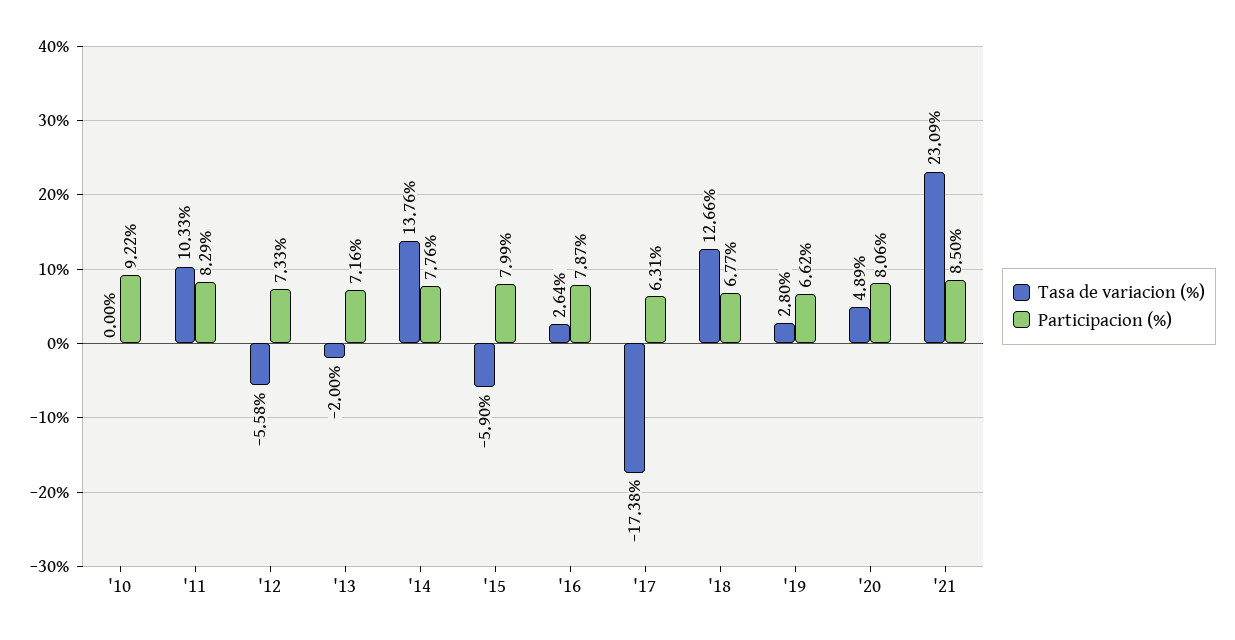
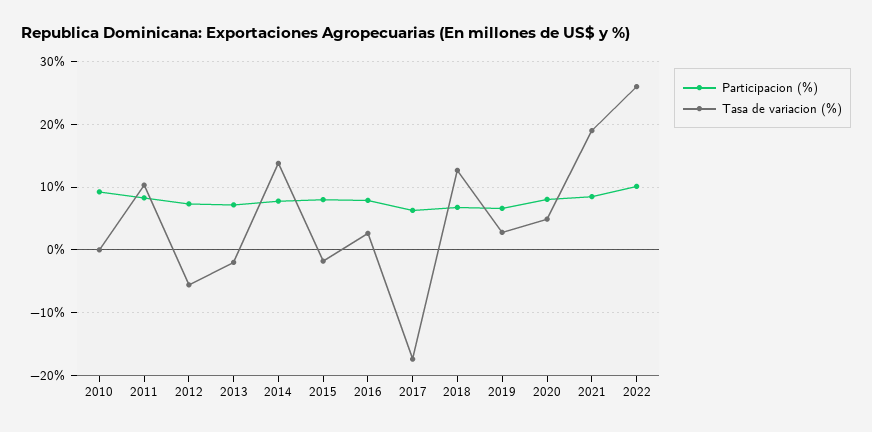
Tasa de variacion (%), '15: -5.9 -> -2
Tasa de variacion (%), '21: 23.09 -> 19
Participacion (%), 2022: none -> 10
Tasa de variacion (%), 2022: none -> 26

